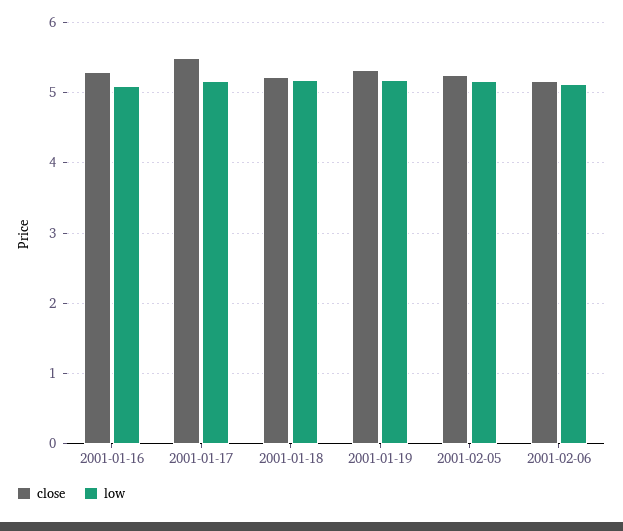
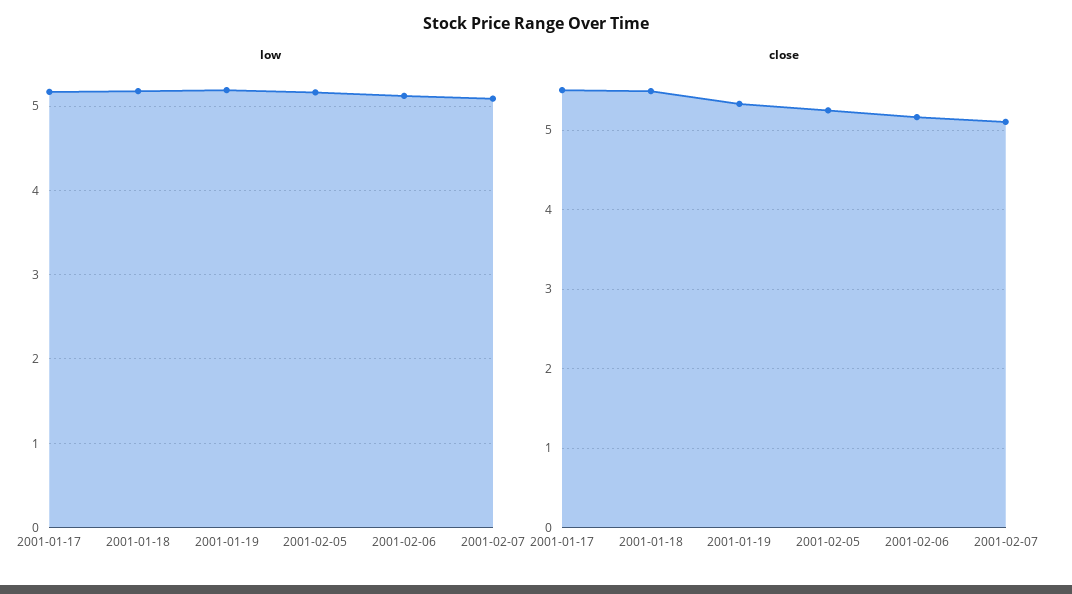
close, 2001-01-16: 5.3 -> none
low, 2001-01-16: 5.1 -> none
close, 2001-01-18: 5.2 -> 5.5
low, 2001-02-07: none -> 5.1
close, 2001-02-07: none -> 5.1

